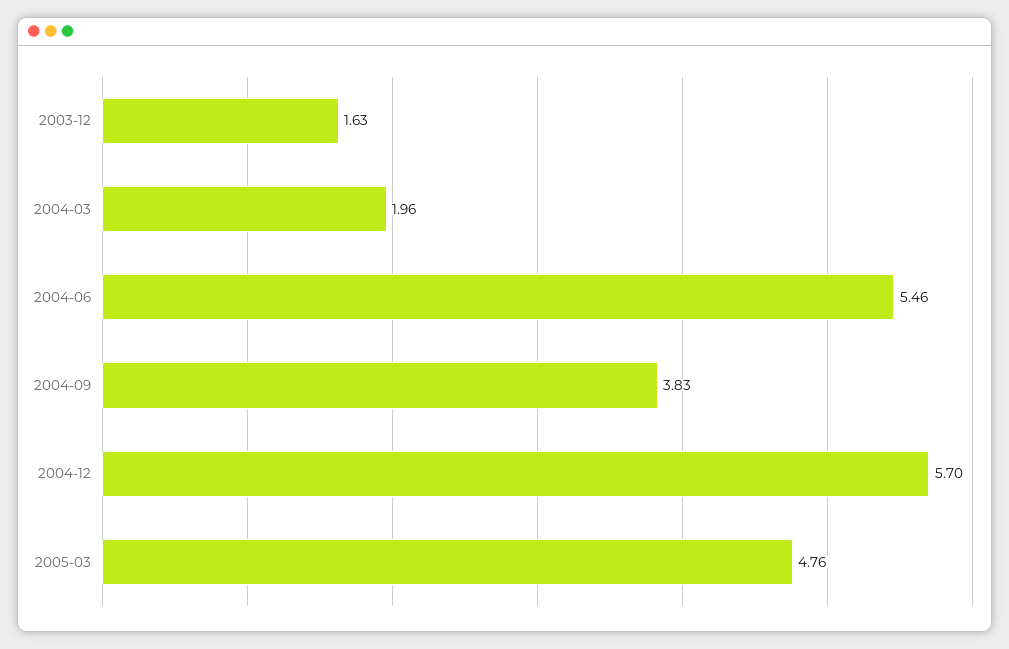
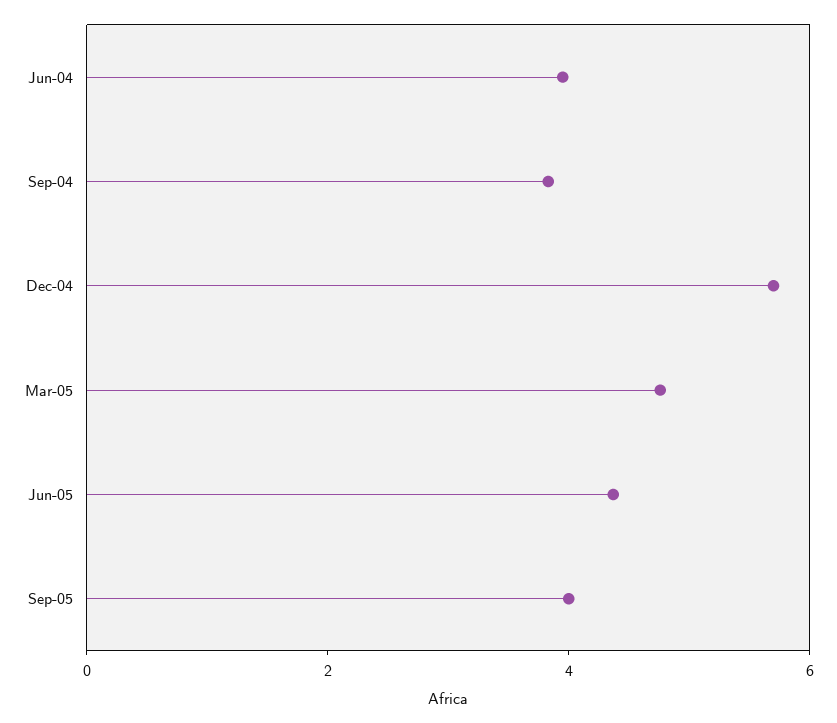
2003-12: 1.63 -> none
2004-03: 1.96 -> none
2004-06: 5.46 -> 4
Jun-05: none -> 4.5
Sep-05: none -> 4

